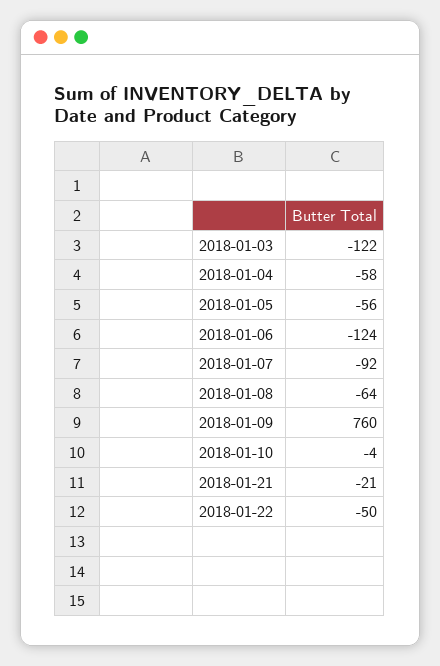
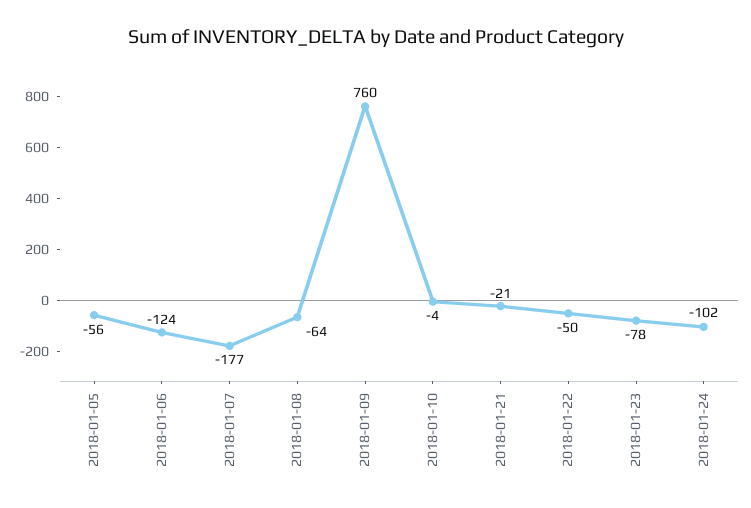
2018-01-03: -122 -> none
2018-01-04: -58 -> none
2018-01-07: -92 -> -177
2018-01-23: none -> -78
2018-01-24: none -> -102

